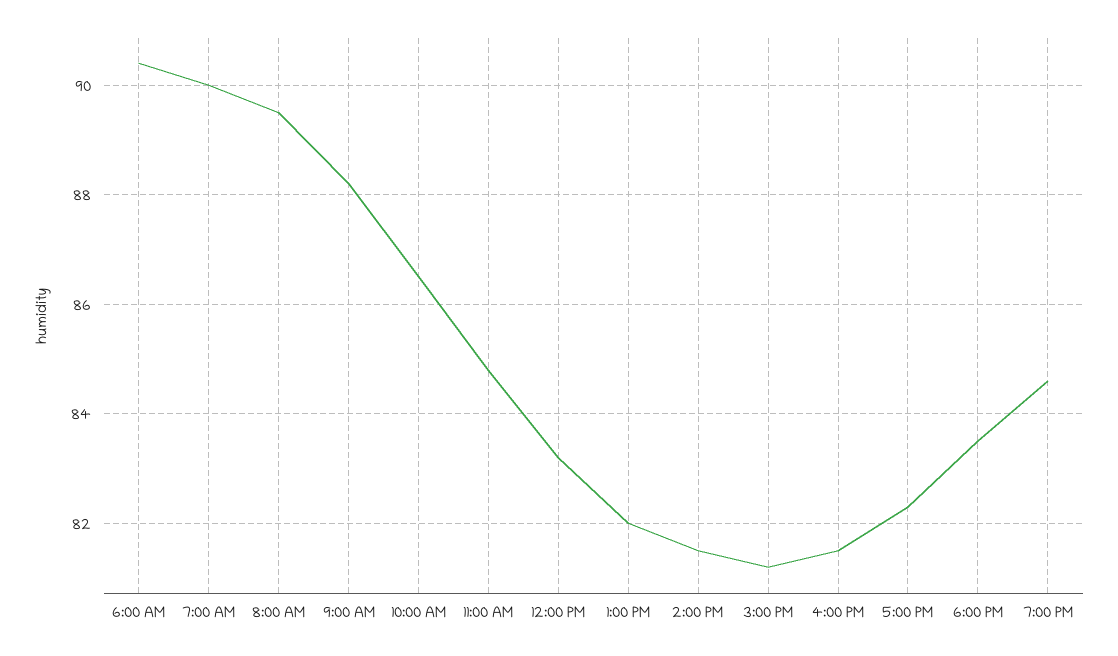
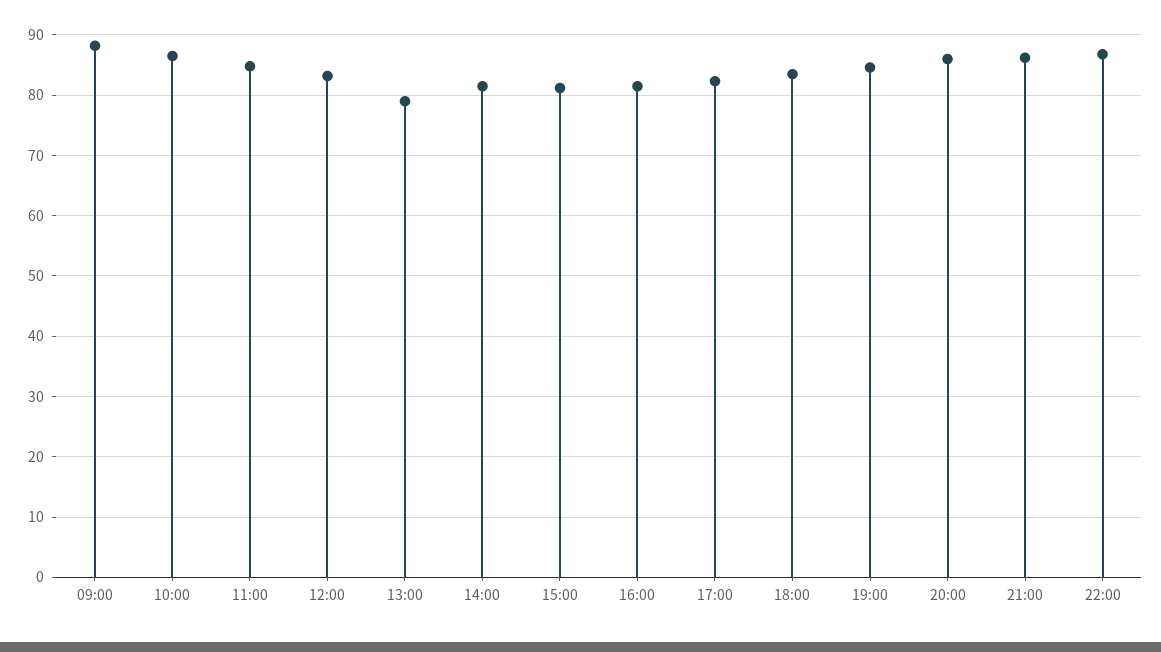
6:00 AM: 90.5 -> none
7:00 AM: 90 -> none
8:00 AM: 89.5 -> none
1:00 PM: 82 -> 79
20:00: none -> 86
21:00: none -> 86
22:00: none -> 87

